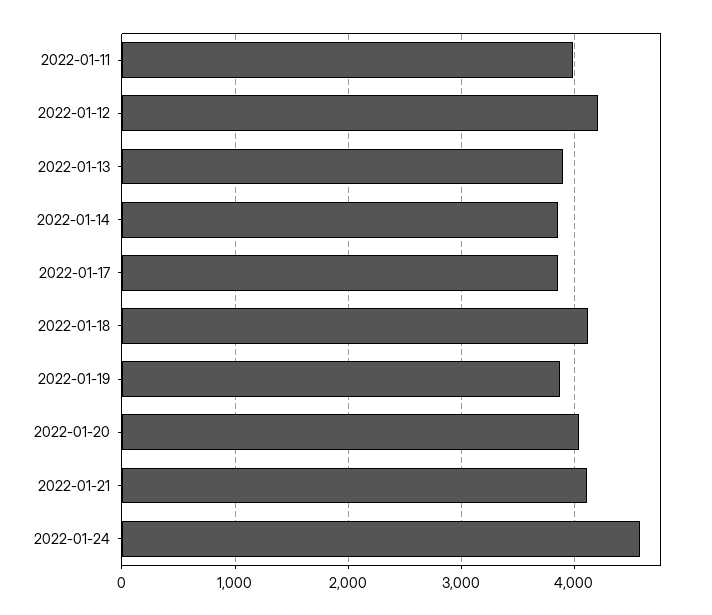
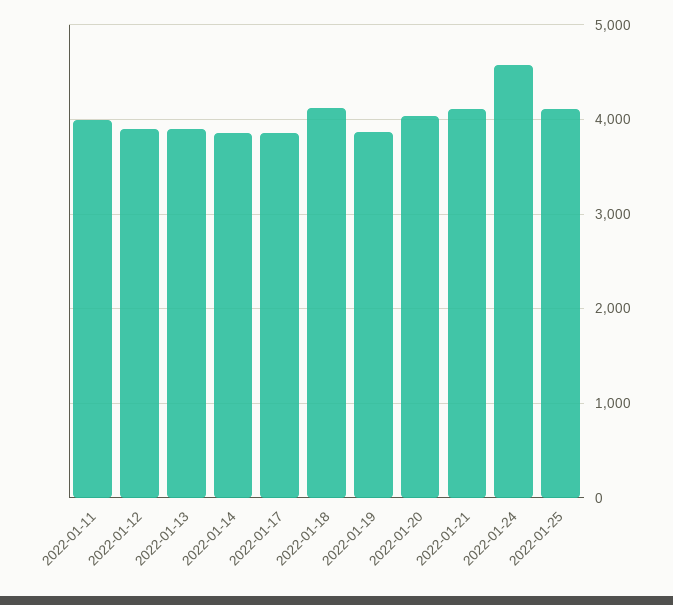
2022-01-12: 4200 -> 3900
2022-01-25: none -> 4100

